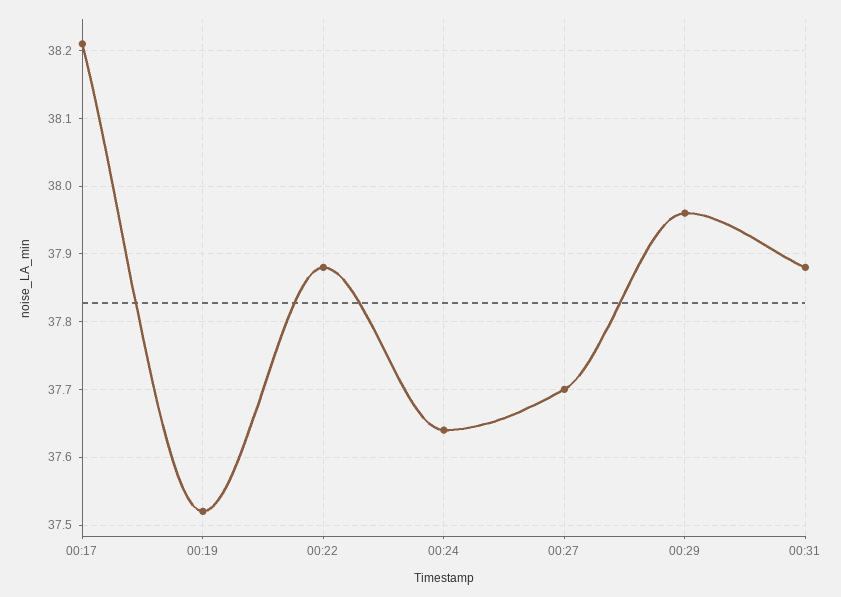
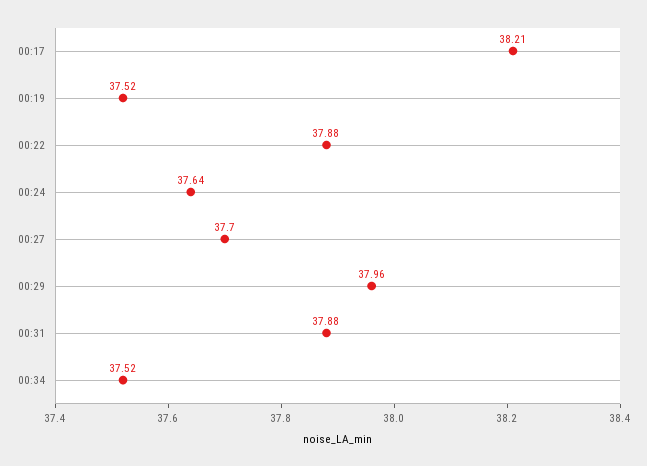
00:34: none -> 37.52

